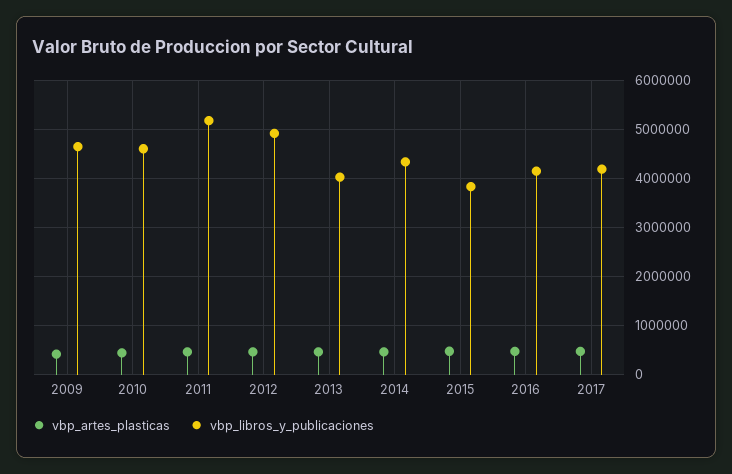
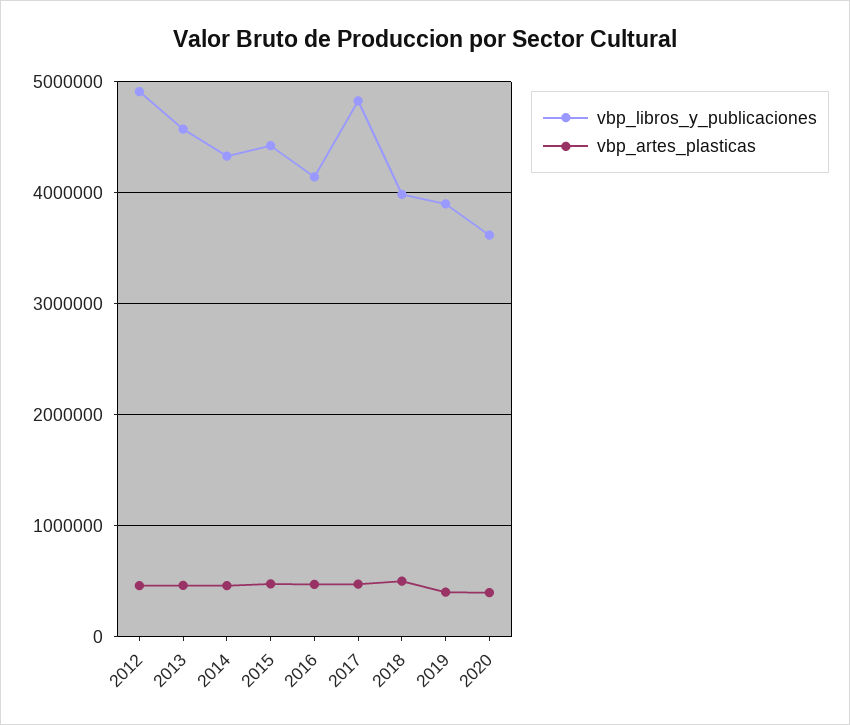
vbp_artes_plasticas, 2009: 400000 -> none
vbp_libros_y_publicaciones, 2009: 4600000 -> none
vbp_artes_plasticas, 2010: 400000 -> none
vbp_libros_y_publicaciones, 2010: 4600000 -> none
vbp_artes_plasticas, 2011: 400000 -> none
vbp_libros_y_publicaciones, 2011: 5200000 -> none
vbp_libros_y_publicaciones, 2013: 4000000 -> 4600000
vbp_libros_y_publicaciones, 2015: 3800000 -> 4400000
vbp_libros_y_publicaciones, 2017: 4200000 -> 4800000
vbp_libros_y_publicaciones, 2018: none -> 4000000
vbp_artes_plasticas, 2018: none -> 500000
vbp_libros_y_publicaciones, 2019: none -> 3900000
vbp_artes_plasticas, 2019: none -> 400000
vbp_libros_y_publicaciones, 2020: none -> 3600000
vbp_artes_plasticas, 2020: none -> 400000

